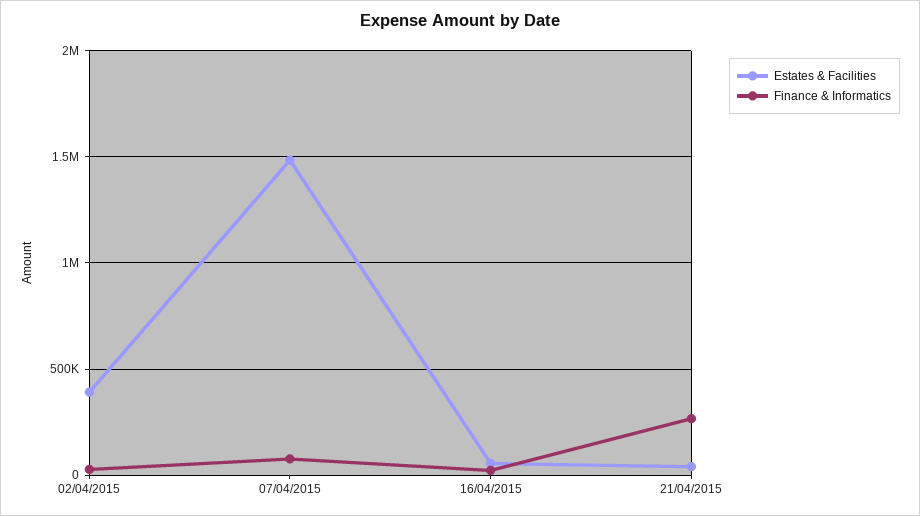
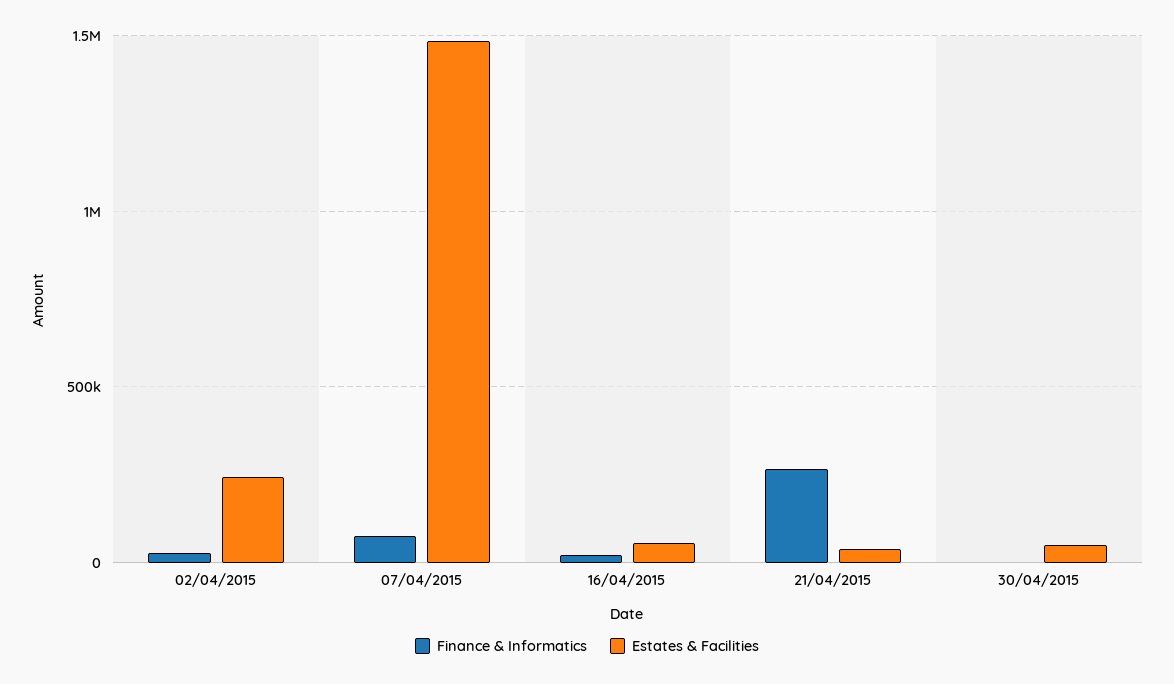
Estates & Facilities, 02/04/2015: 400000 -> 250000
Finance & Informatics, 30/04/2015: none -> 0
Estates & Facilities, 30/04/2015: none -> 50000

